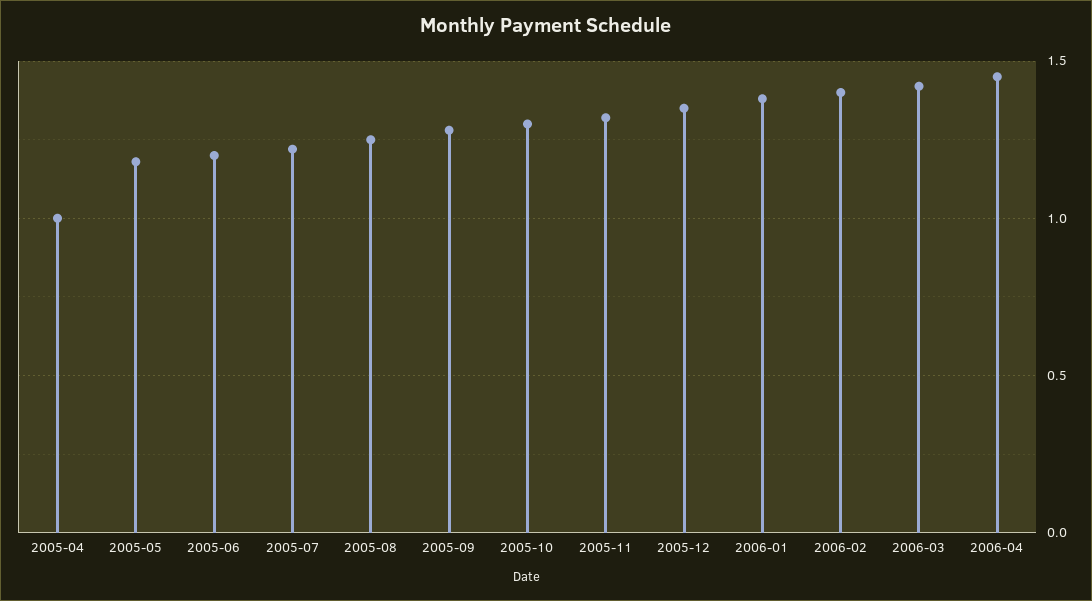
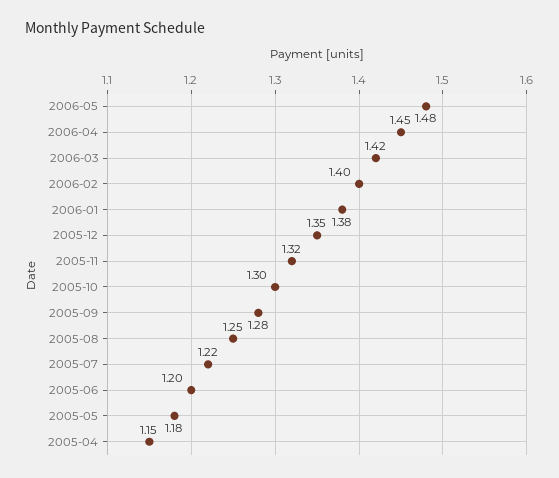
2005-04: 1 -> 1.15
2006-05: none -> 1.48

